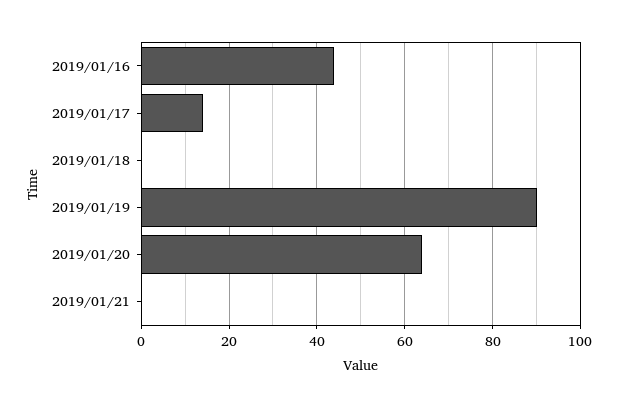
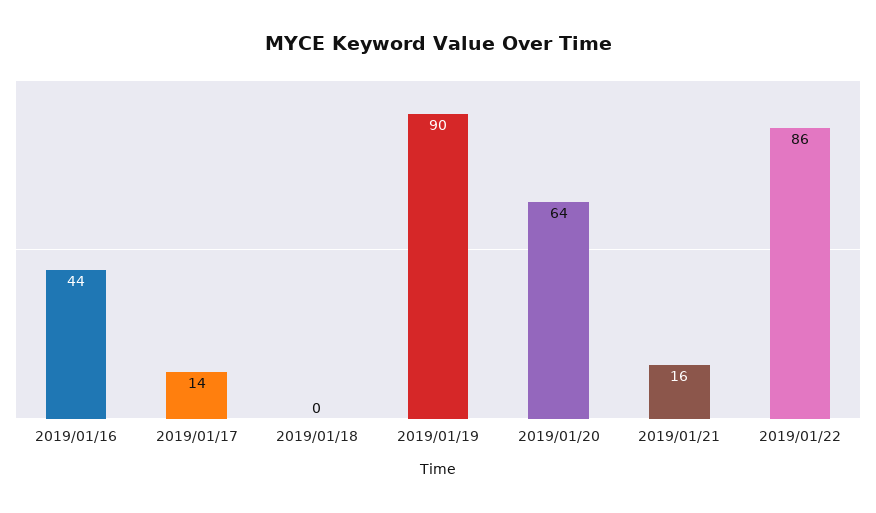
2019/01/21: 0 -> 16
2019/01/22: none -> 86

